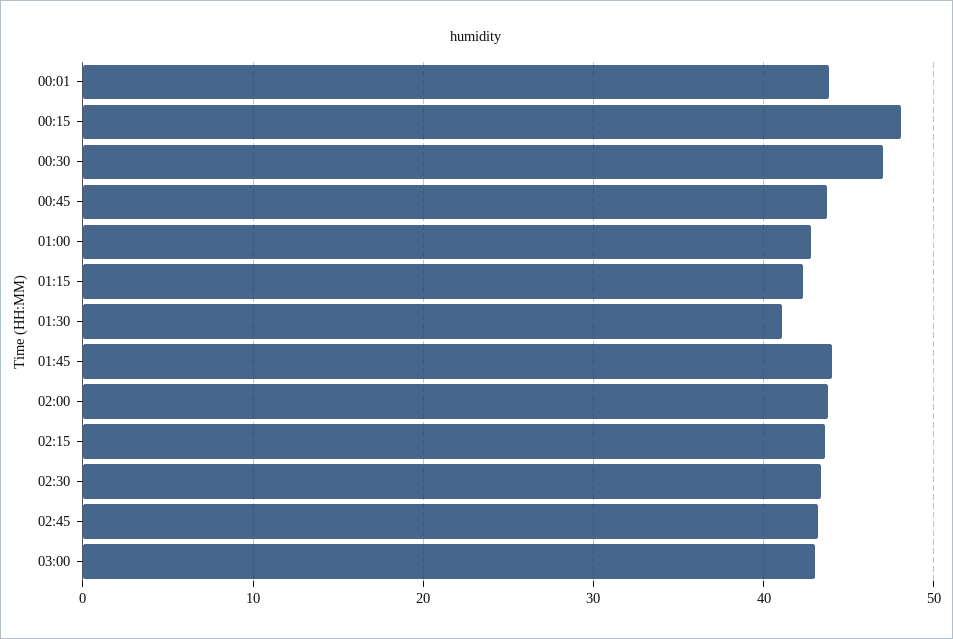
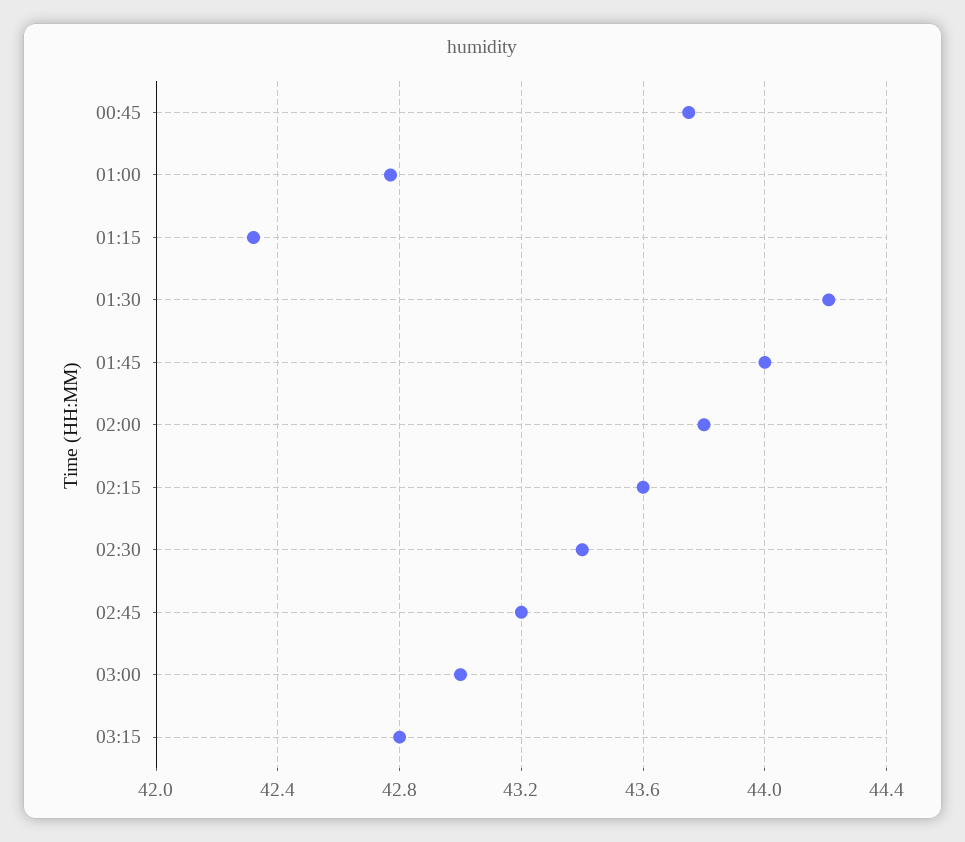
00:01: 44 -> none
00:15: 48 -> none
00:30: 47 -> none
01:30: 41 -> 44.2
03:15: none -> 42.8

